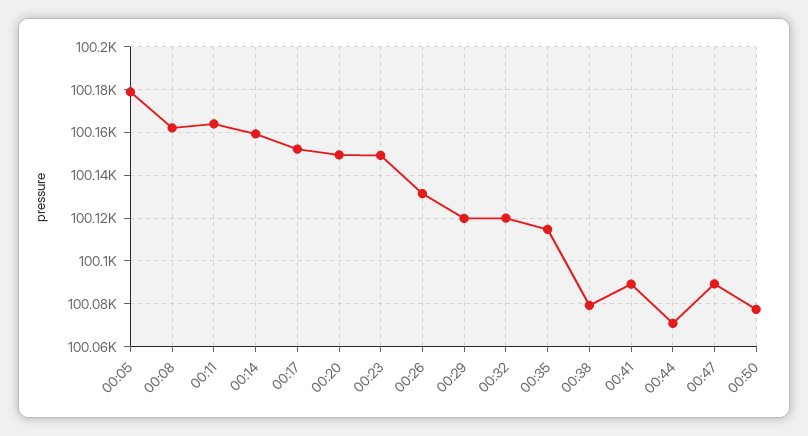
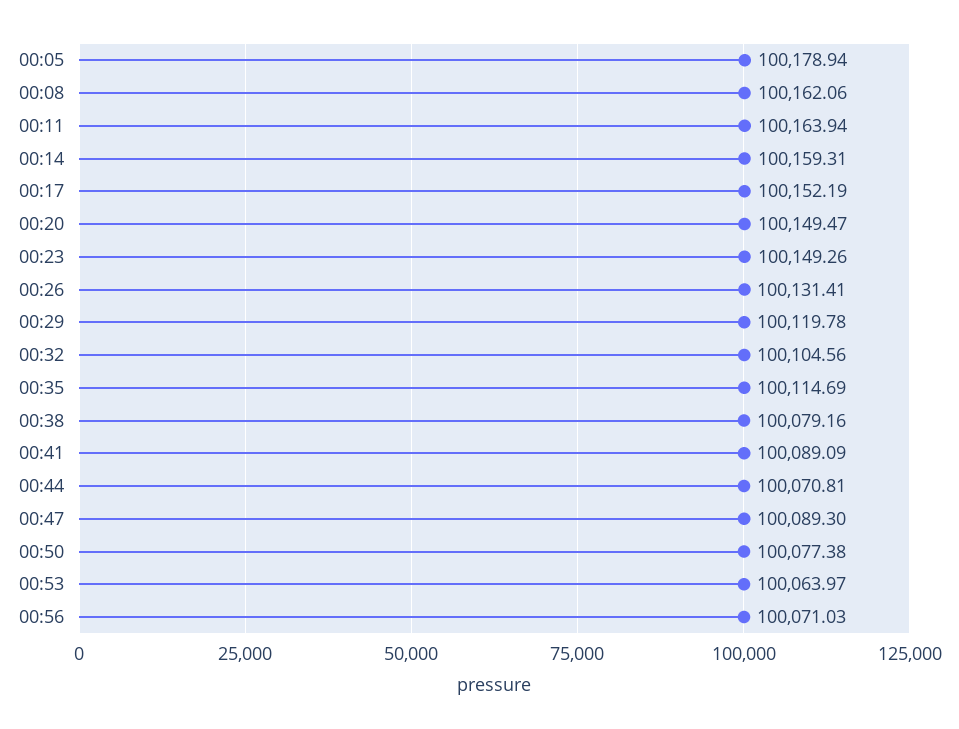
00:32: 100120 -> 100104.56
00:53: none -> 100063.97
00:56: none -> 100071.03

